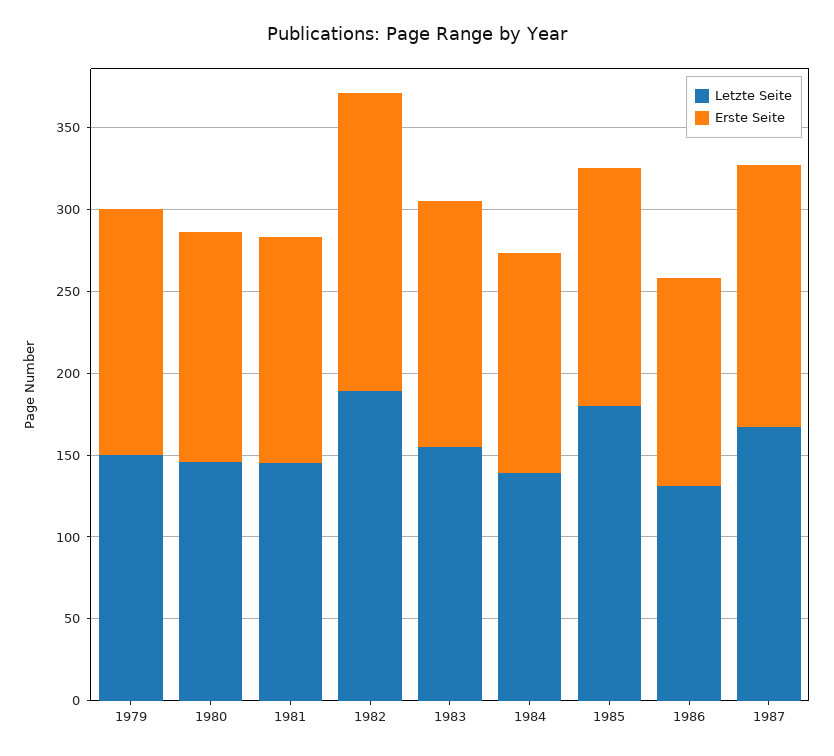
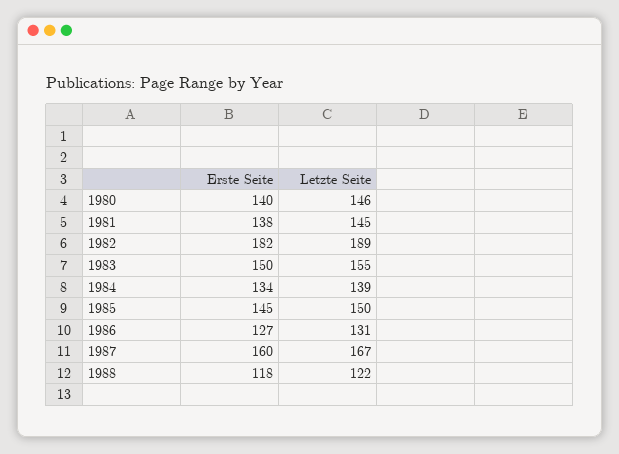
Letzte Seite, 1979: 150 -> none
Erste Seite, 1979: 150 -> none
Letzte Seite, 1985: 180 -> 150
Erste Seite, 1988: none -> 118
Letzte Seite, 1988: none -> 122

